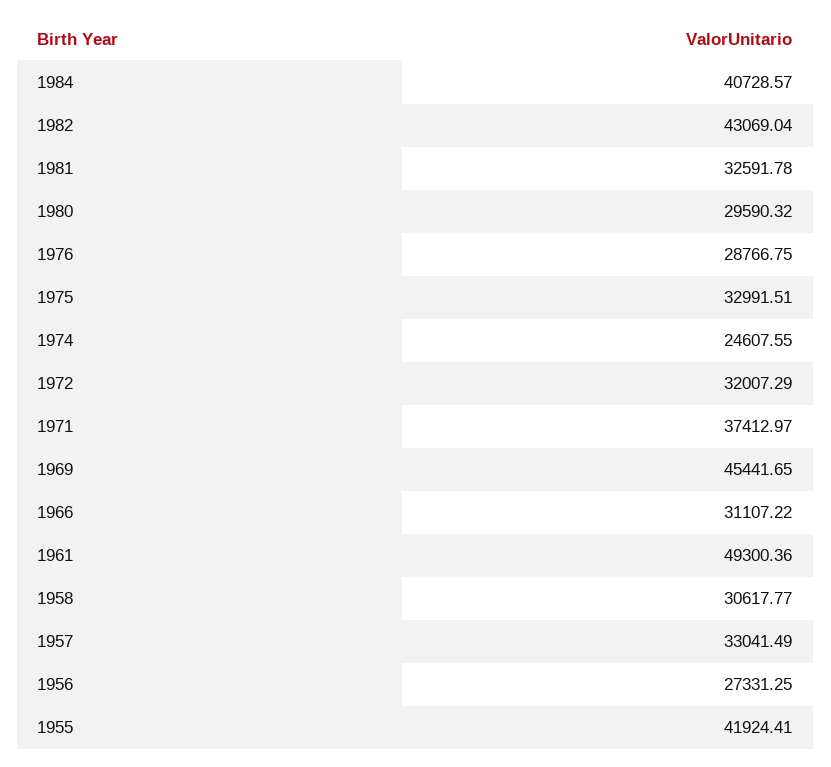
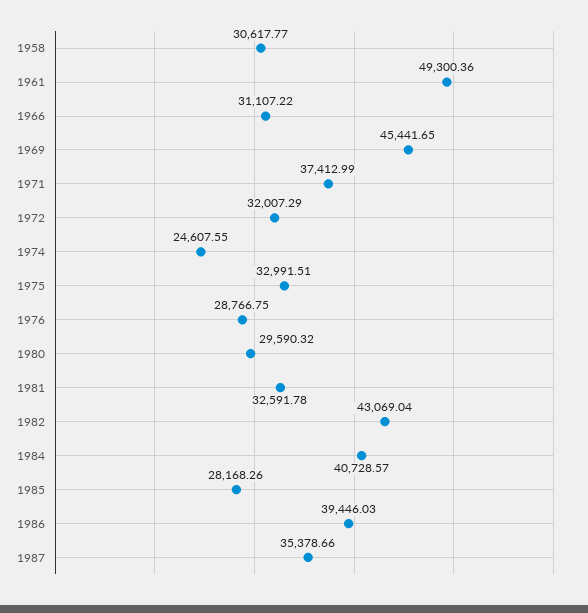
1971: 37412.97 -> 37412.99
1957: 33041.49 -> none
1956: 27331.25 -> none
1955: 41924.41 -> none
1985: none -> 28168.26
1986: none -> 39446.03
1987: none -> 35378.66

